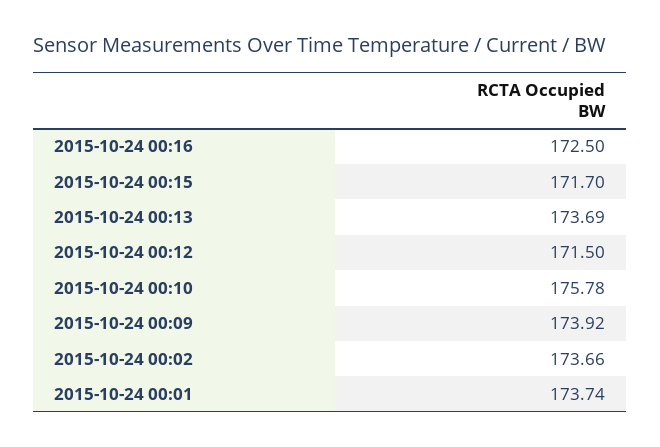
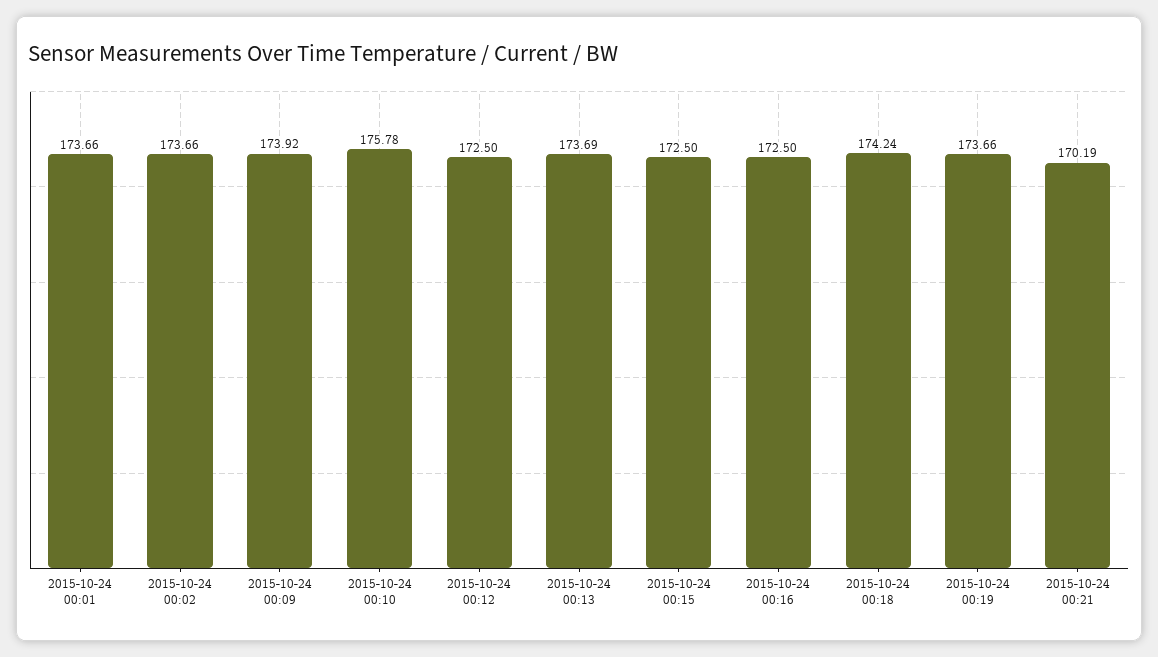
2015-10-24 00:15: 171.7 -> 172.5
2015-10-24 00:12: 171.5 -> 172.5
2015-10-24 00:01: 173.74 -> 173.66
2015-10-24 00:18: none -> 174.24
2015-10-24 00:19: none -> 173.66
2015-10-24 00:21: none -> 170.19

